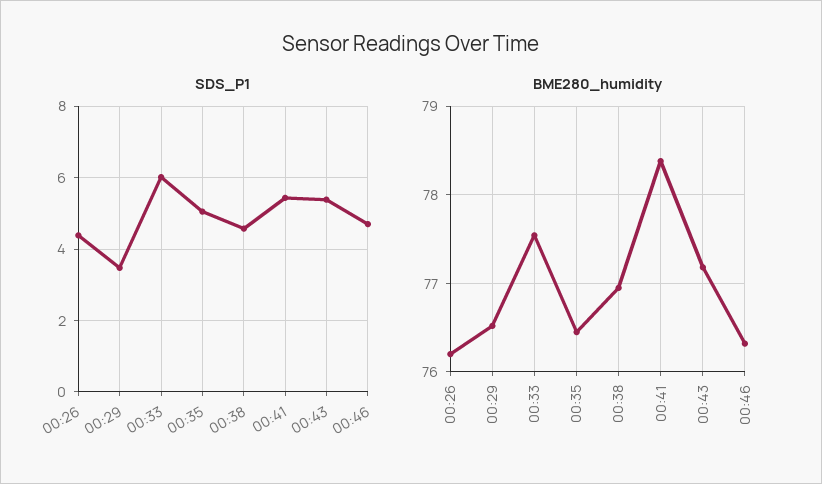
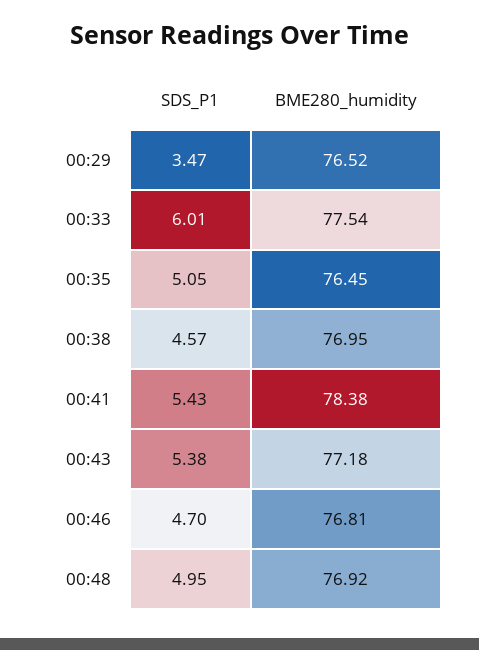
SDS_P1, 00:26: 4.4 -> none
BME280_humidity, 00:26: 76.2 -> none
BME280_humidity, 00:46: 76.3 -> 76.81
SDS_P1, 00:48: none -> 4.95
BME280_humidity, 00:48: none -> 76.92

